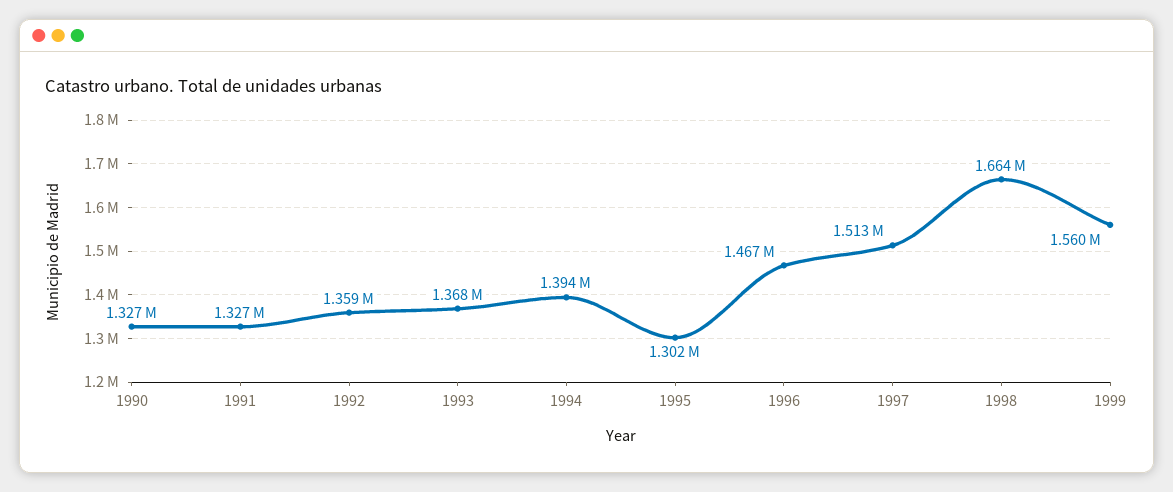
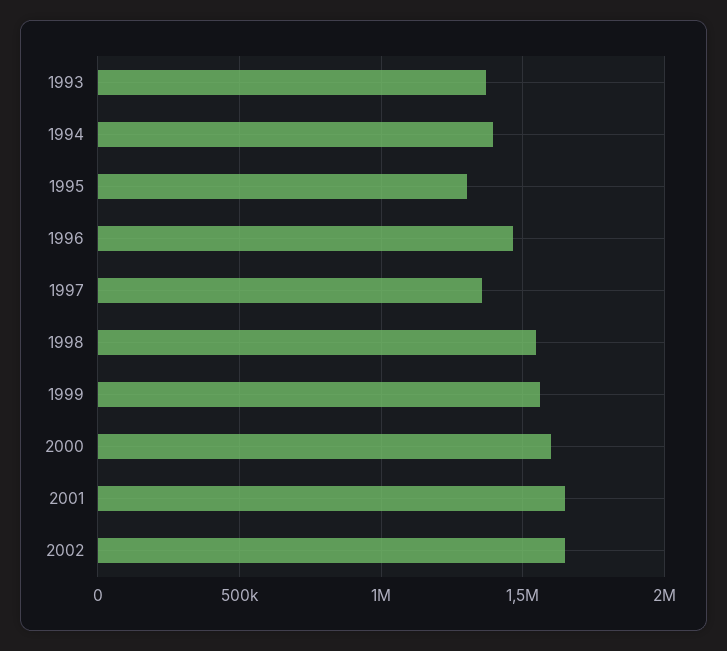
1990: 1327000 -> none
1991: 1327000 -> none
1992: 1359000 -> none
1997: 1513000 -> 1350000
1998: 1664000 -> 1550000
2000: none -> 1600000
2001: none -> 1650000
2002: none -> 1650000

